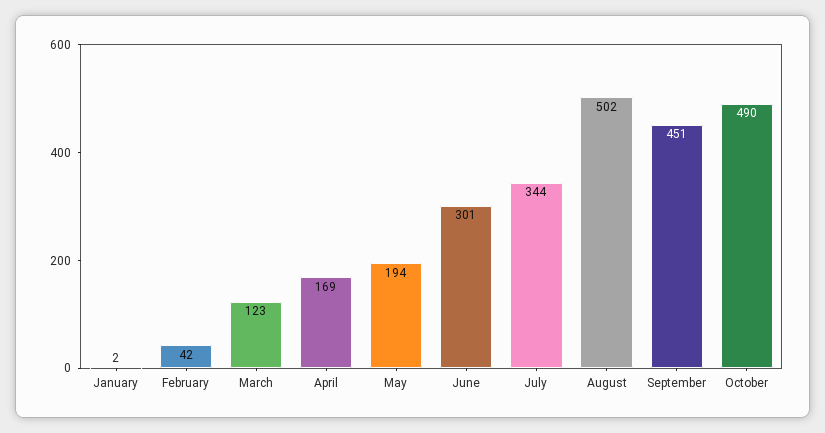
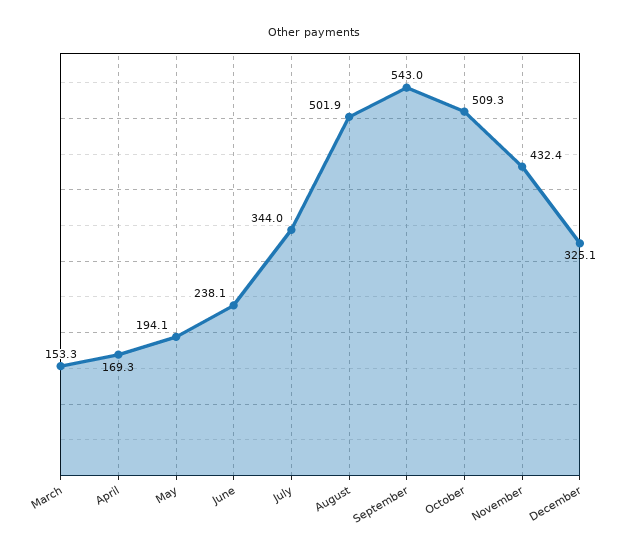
January: 2 -> none
February: 42 -> none
March: 123 -> 153.3
June: 301 -> 238.1
September: 451 -> 543
October: 490 -> 509.3
November: none -> 432.4
December: none -> 325.1

